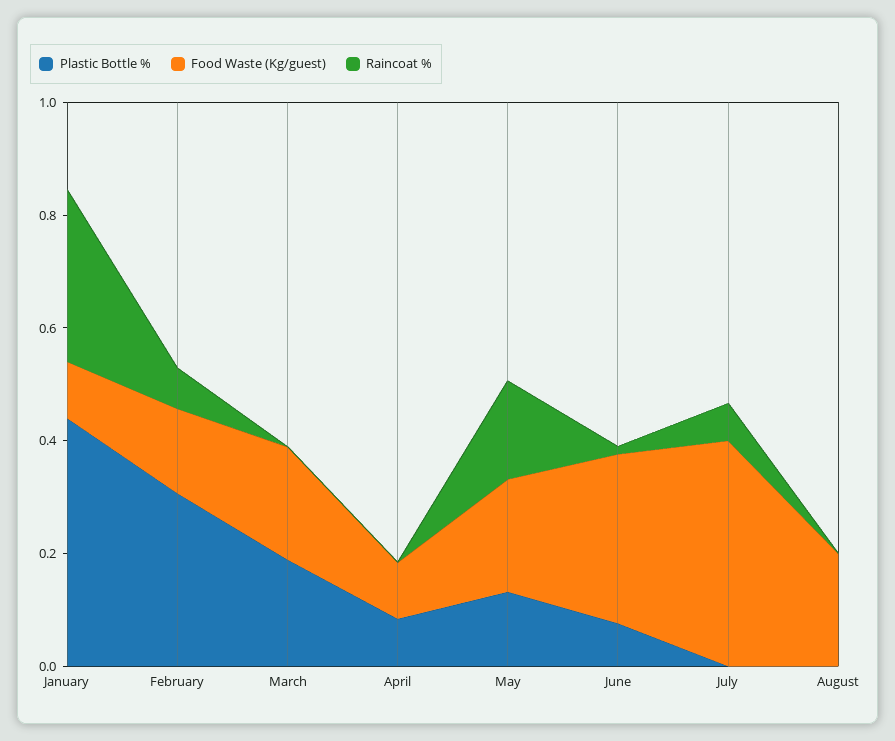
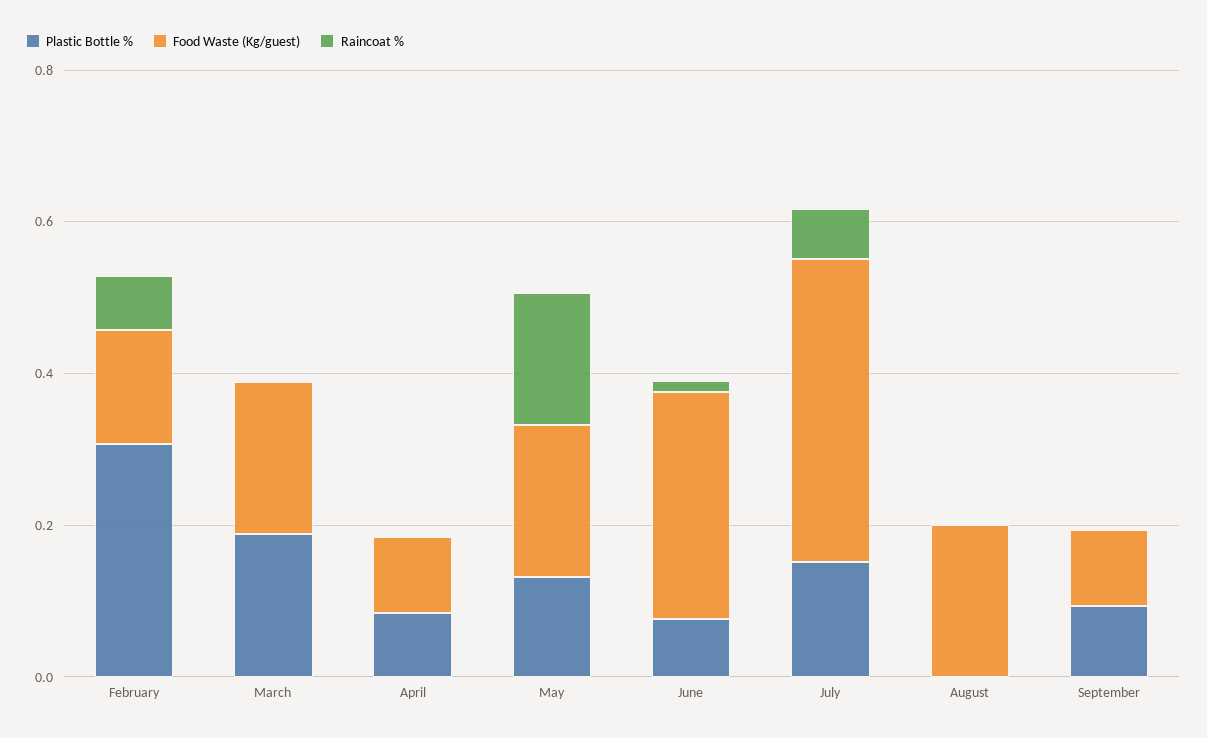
Plastic Bottle %, January: 0.45 -> none
Food Waste (Kg/guest), January: 0.1 -> none
Raincoat %, January: 0.3 -> none
Plastic Bottle %, July: 0 -> 0.15
Plastic Bottle %, September: none -> 0.1
Food Waste (Kg/guest), September: none -> 0.1
Raincoat %, September: none -> 0

